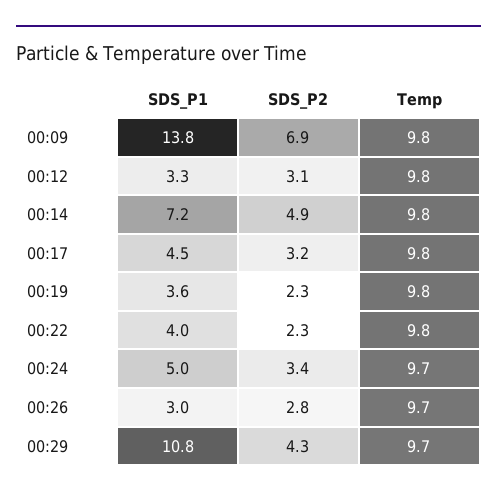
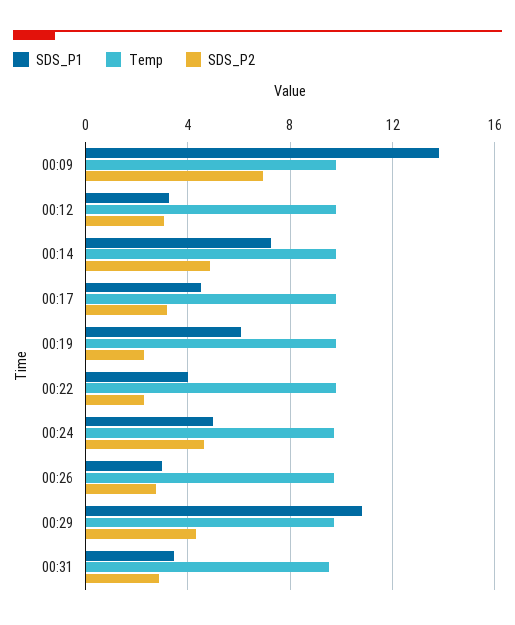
SDS_P1, 00:19: 3.6 -> 6
SDS_P2, 00:24: 3.4 -> 4.5
SDS_P1, 00:31: none -> 3.5
Temp, 00:31: none -> 9.5
SDS_P2, 00:31: none -> 3

